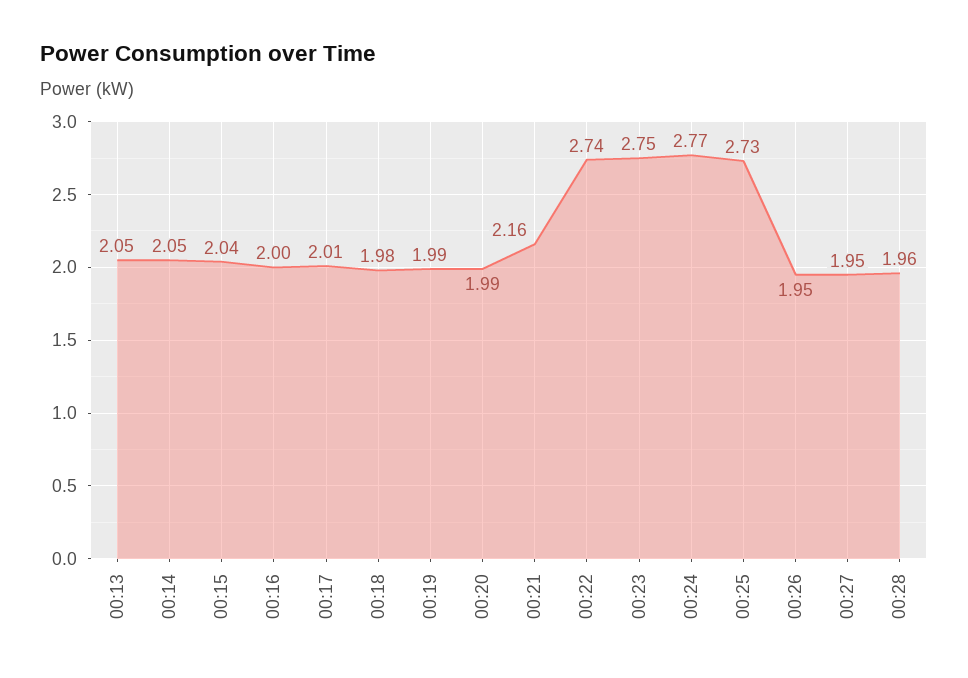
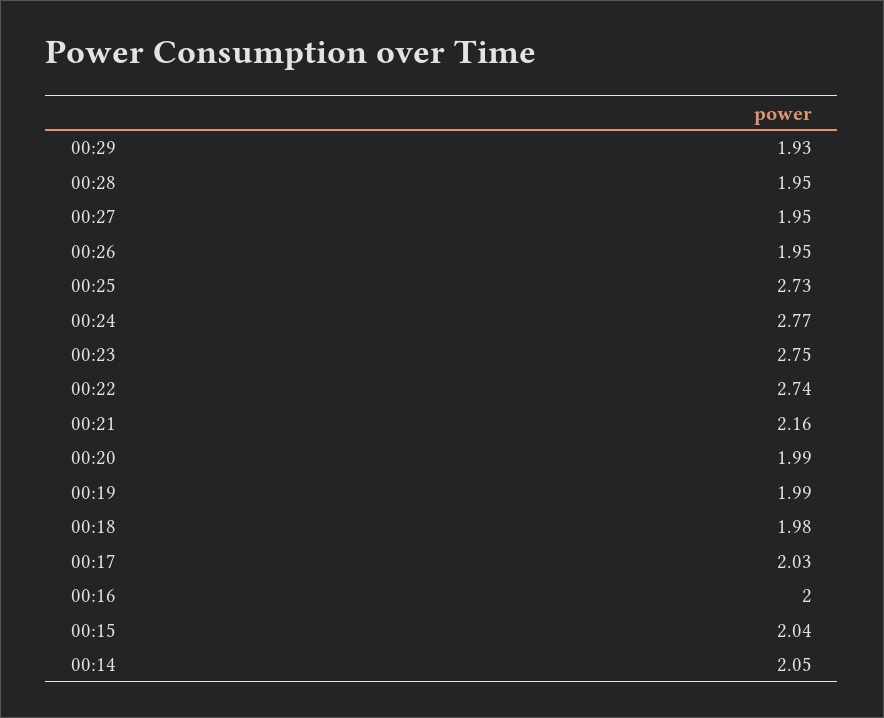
00:13: 2.05 -> none
00:17: 2.01 -> 2.03
00:28: 1.96 -> 1.95
00:29: none -> 1.93

